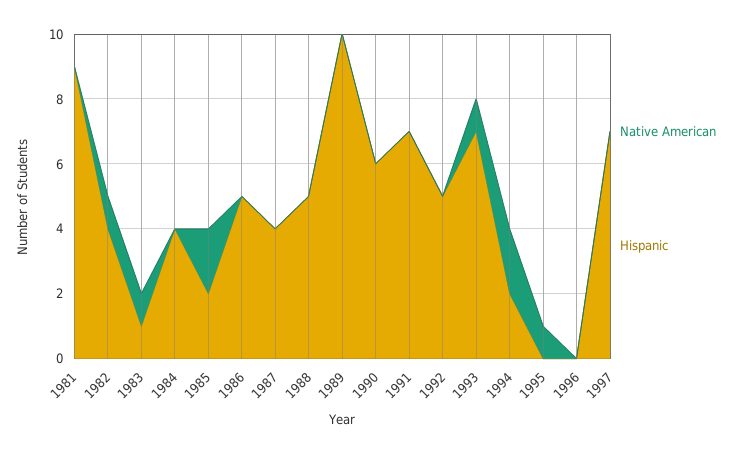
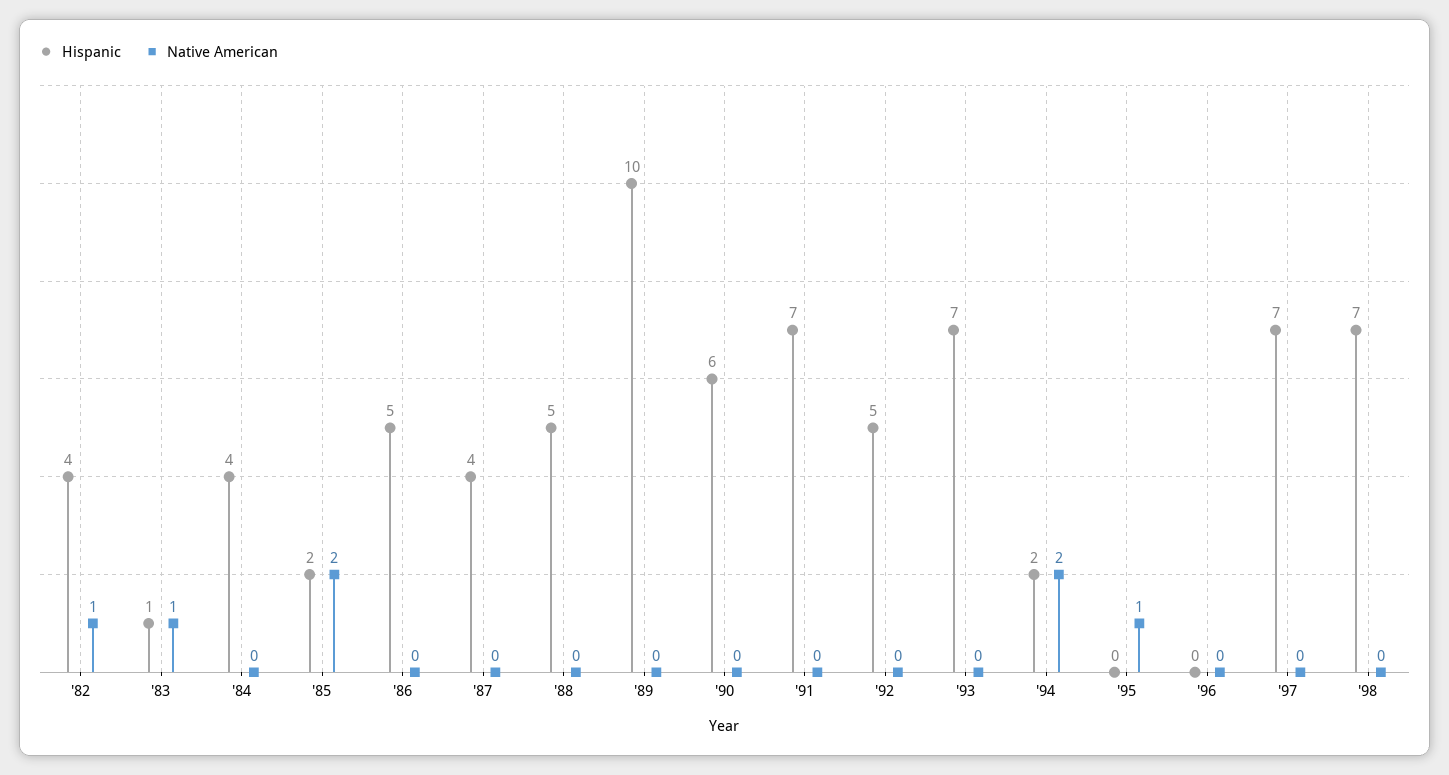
Native American, 1981: 0 -> none
Hispanic, 1981: 9 -> none
Native American, 1993: 1 -> 0
Hispanic, '98: none -> 7
Native American, '98: none -> 0

